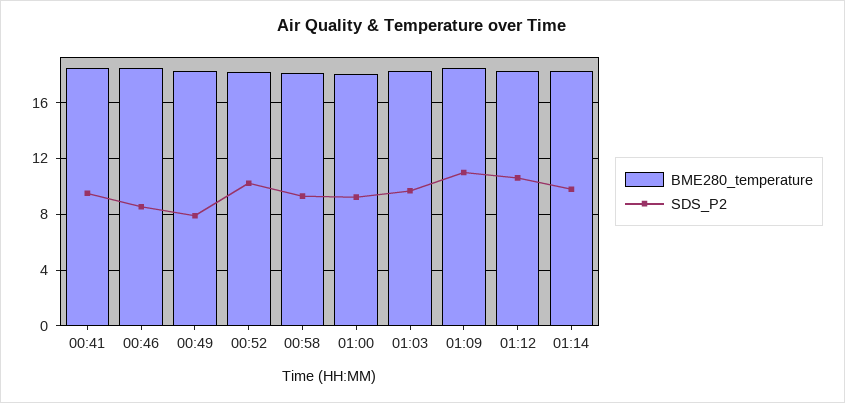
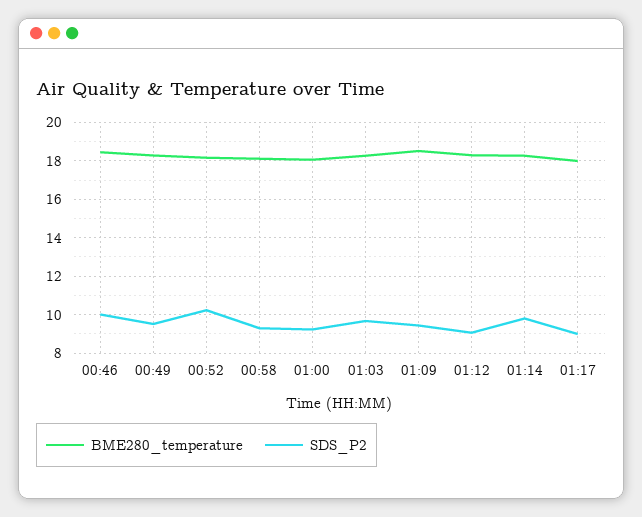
BME280_temperature, 00:41: 18.5 -> none
SDS_P2, 00:41: 9.5 -> none
SDS_P2, 00:46: 8.5 -> 10
SDS_P2, 00:49: 8 -> 9.5
SDS_P2, 01:09: 11 -> 9.5
SDS_P2, 01:12: 10.5 -> 9
BME280_temperature, 01:17: none -> 18
SDS_P2, 01:17: none -> 9

